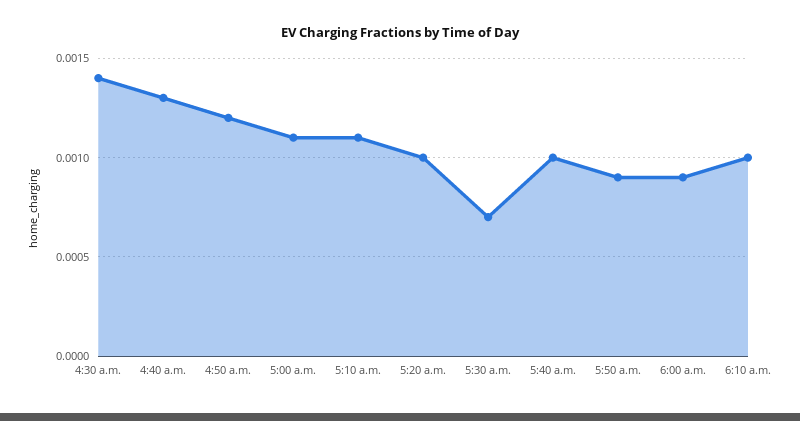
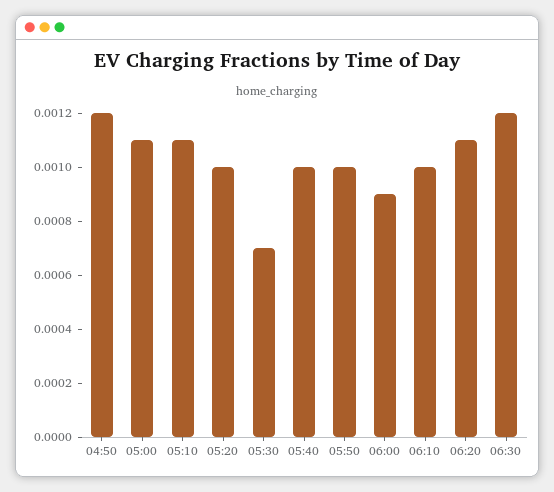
4:30 a.m.: 0.0014 -> none
4:40 a.m.: 0.0013 -> none
5:50 a.m.: 0.0009 -> 0.001
06:20: none -> 0.0011
06:30: none -> 0.0012

